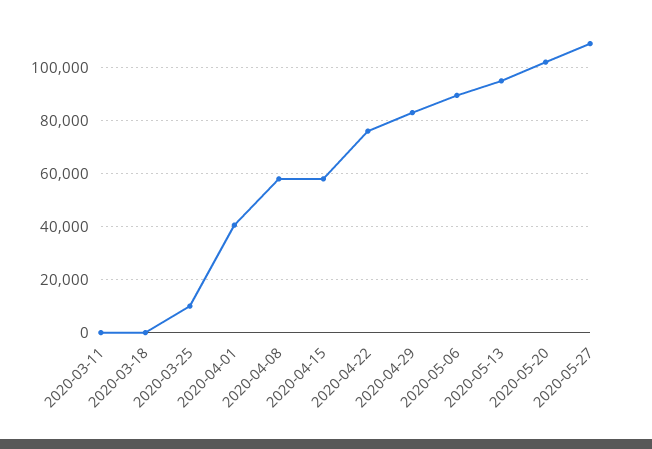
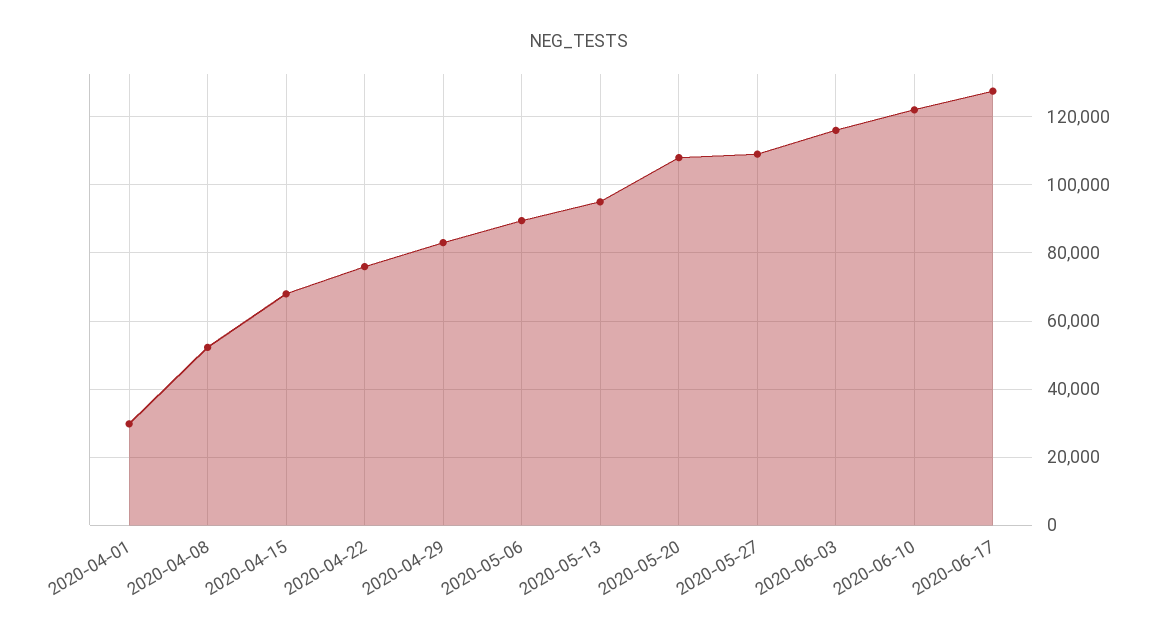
2020-03-11: 0 -> none
2020-03-18: 0 -> none
2020-03-25: 10000 -> none
2020-04-01: 40000 -> 30000
2020-04-08: 57500 -> 52000
2020-04-15: 57500 -> 68000
2020-05-20: 102500 -> 108000
2020-06-03: none -> 116000
2020-06-10: none -> 122000
2020-06-17: none -> 128000

